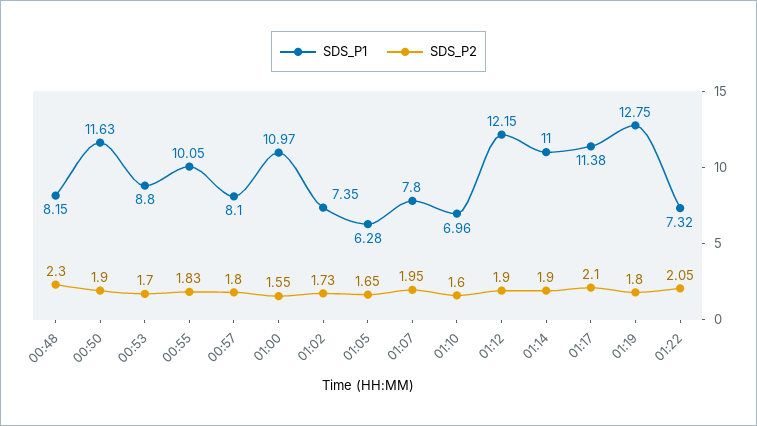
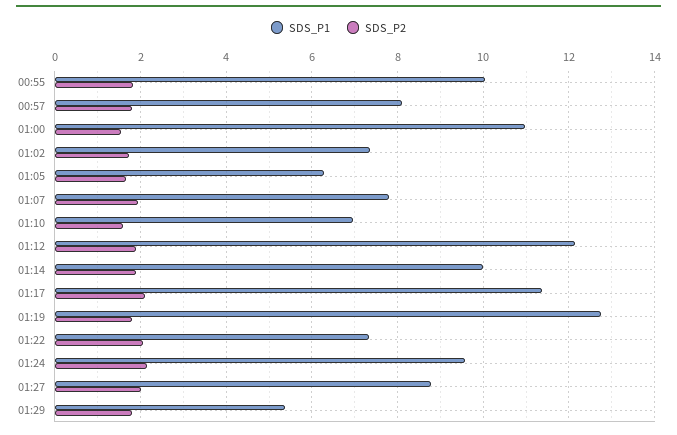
SDS_P1, 00:48: 8.15 -> none
SDS_P2, 00:48: 2.3 -> none
SDS_P1, 00:50: 11.63 -> none
SDS_P2, 00:50: 1.9 -> none
SDS_P1, 00:53: 8.8 -> none
SDS_P2, 00:53: 1.7 -> none
SDS_P1, 01:14: 11 -> 10
SDS_P1, 01:24: none -> 9.6
SDS_P2, 01:24: none -> 2.2
SDS_P1, 01:27: none -> 8.8
SDS_P2, 01:27: none -> 2
SDS_P1, 01:29: none -> 5.4
SDS_P2, 01:29: none -> 1.8

